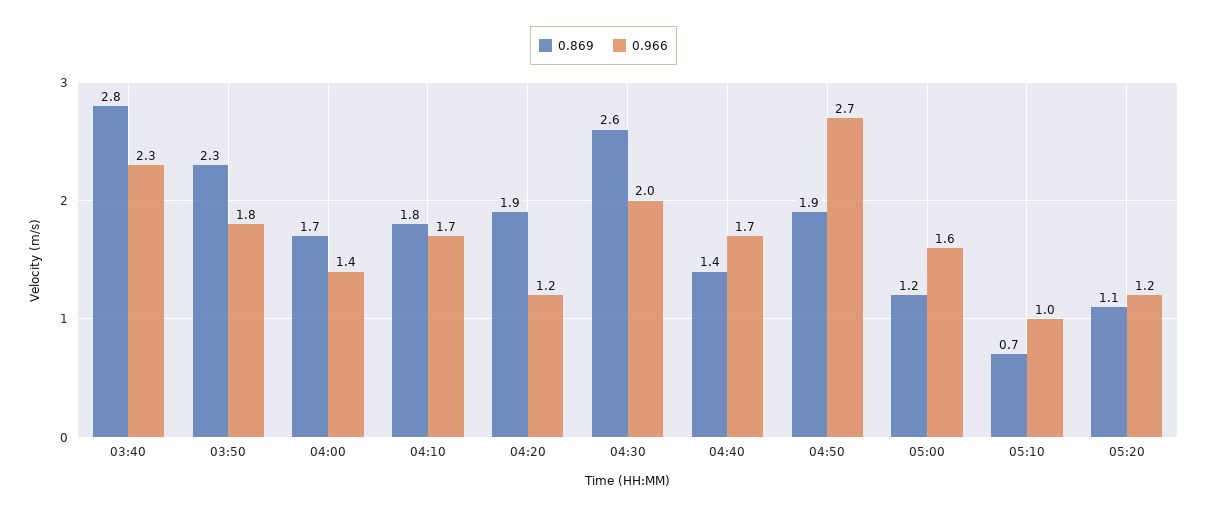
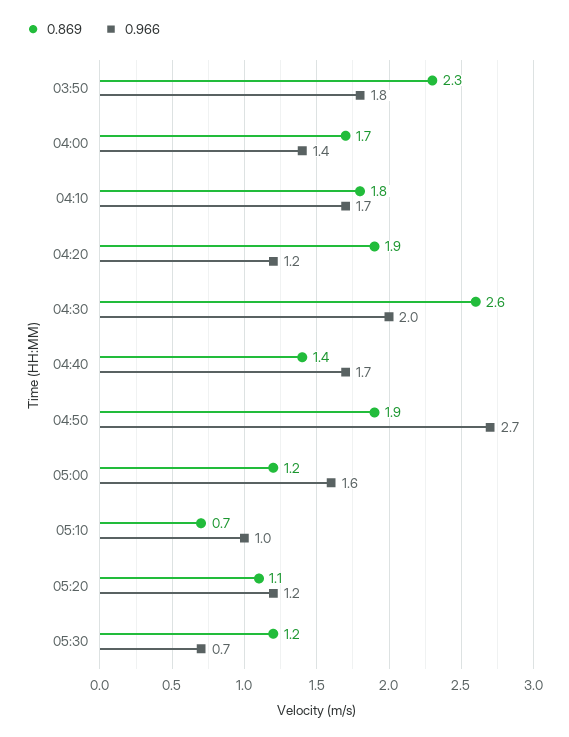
0.869, 03:40: 2.8 -> none
0.966, 03:40: 2.3 -> none
0.869, 05:30: none -> 1.2
0.966, 05:30: none -> 0.7

